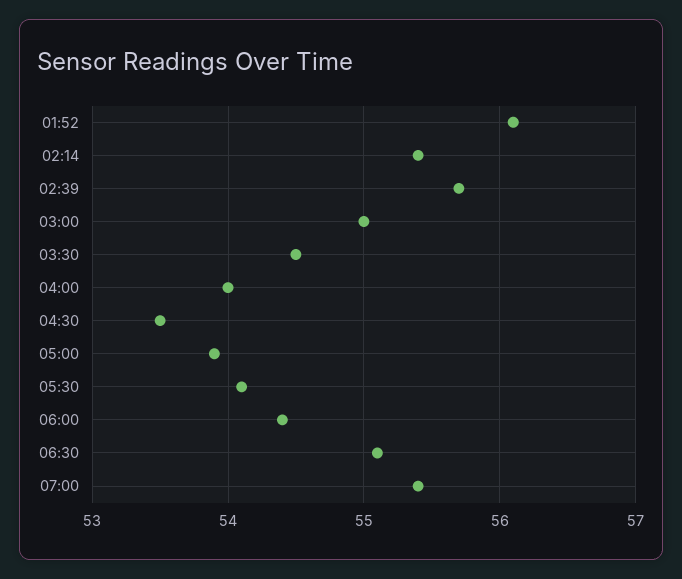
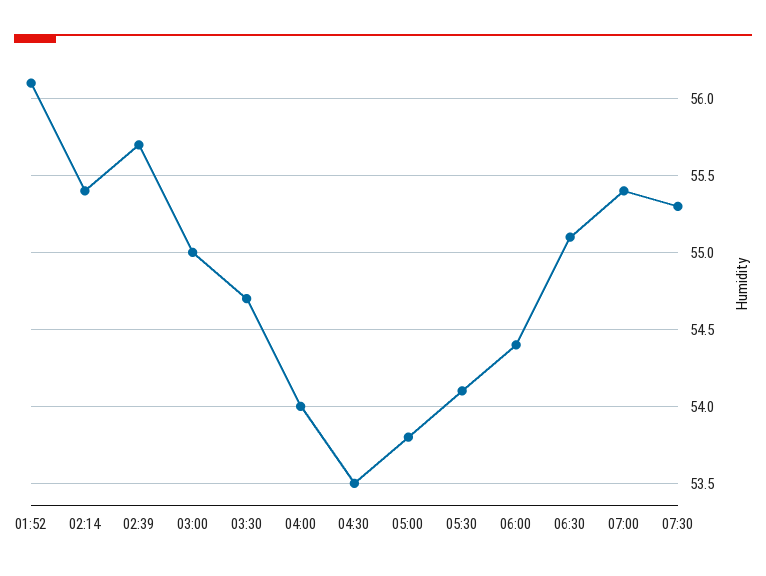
03:30: 54.5 -> 54.7
05:00: 53.9 -> 53.8
07:30: none -> 55.3

